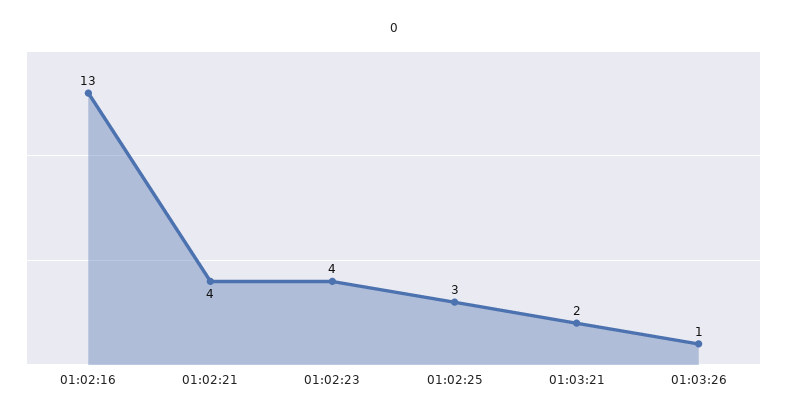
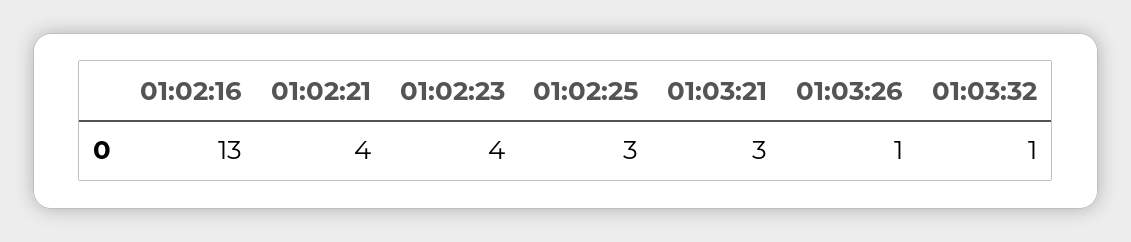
01:03:21: 2 -> 3
01:03:32: none -> 1

